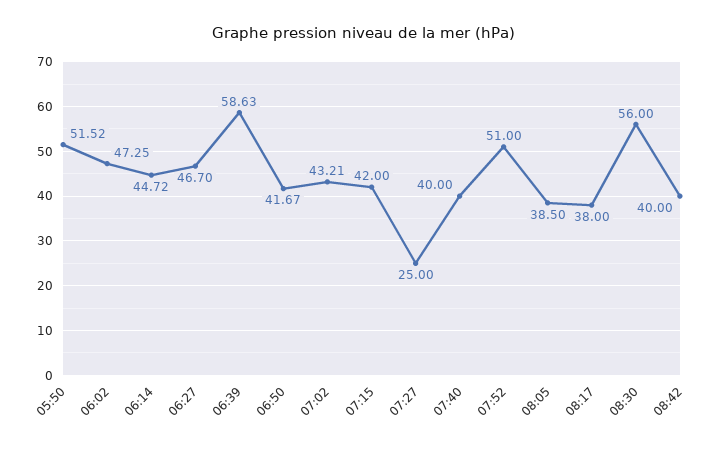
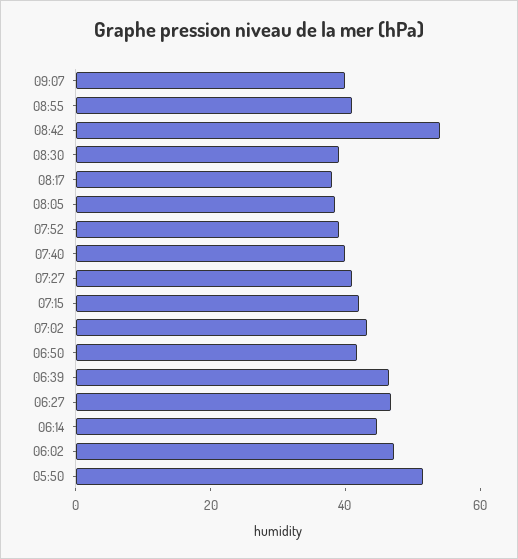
06:39: 58.63 -> 45
07:27: 25 -> 40
07:52: 51 -> 40
08:30: 56 -> 40
08:42: 40 -> 55
09:07: none -> 40
08:55: none -> 40

